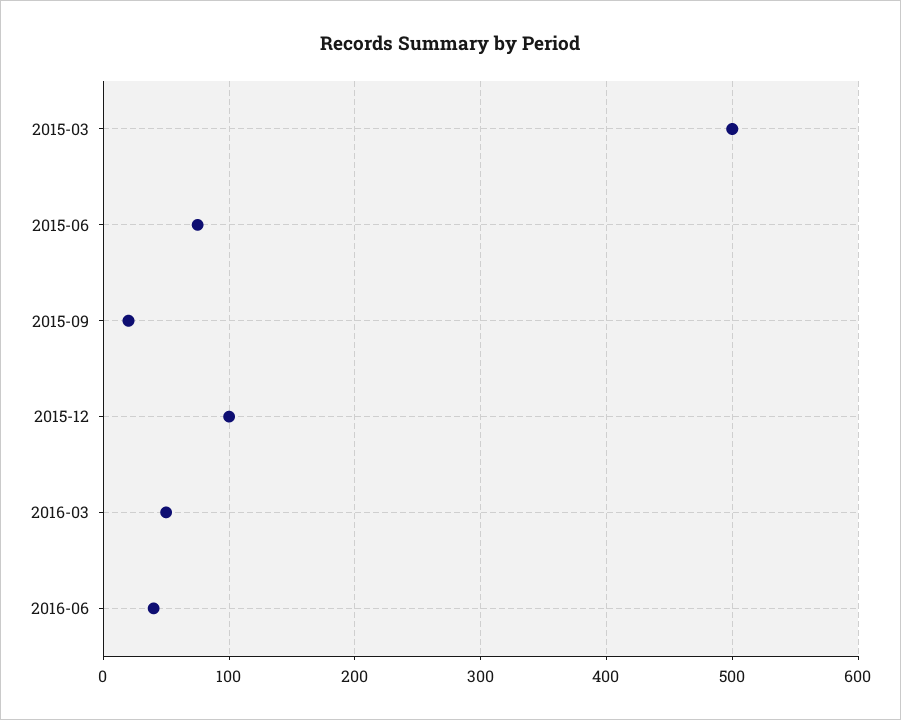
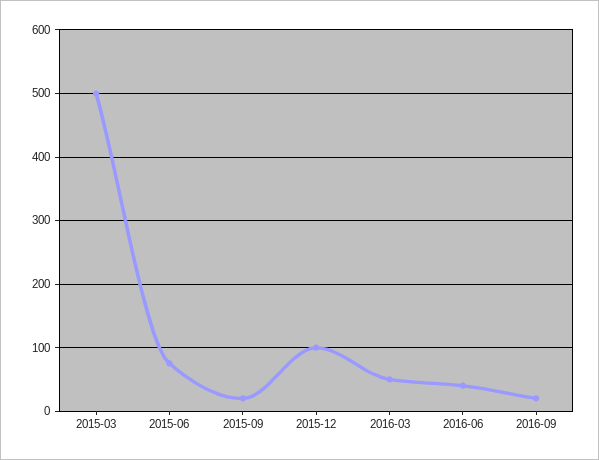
2016-09: none -> 20

